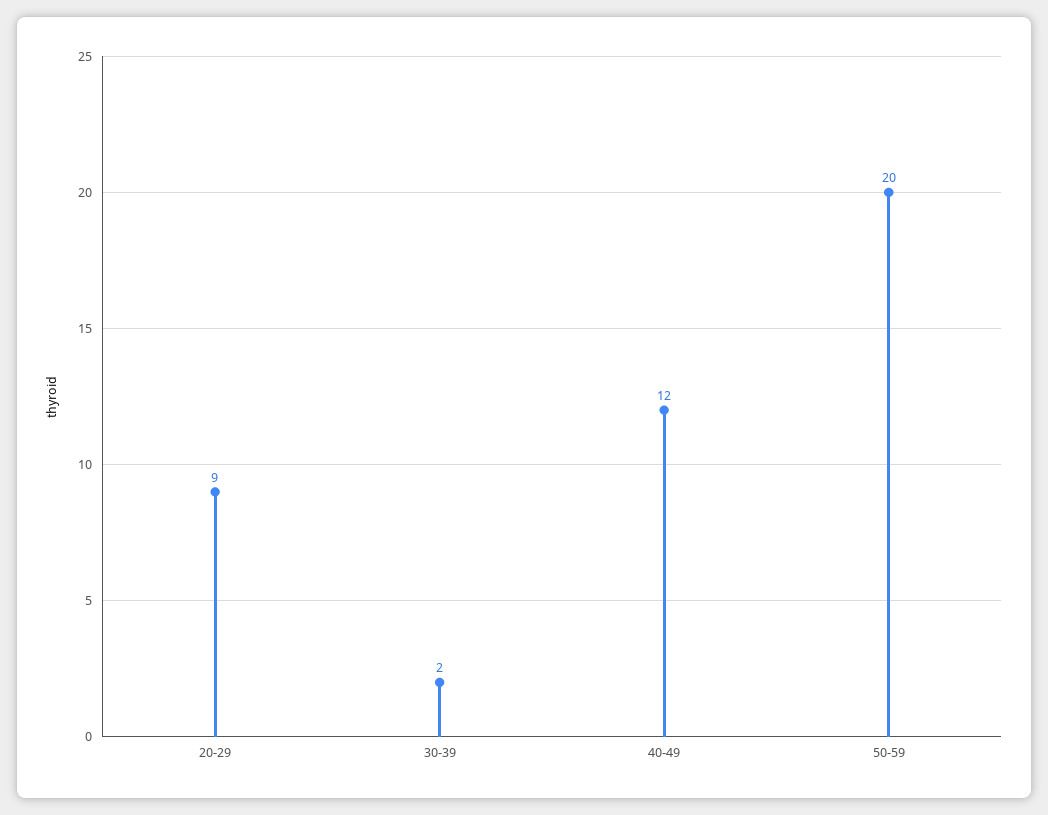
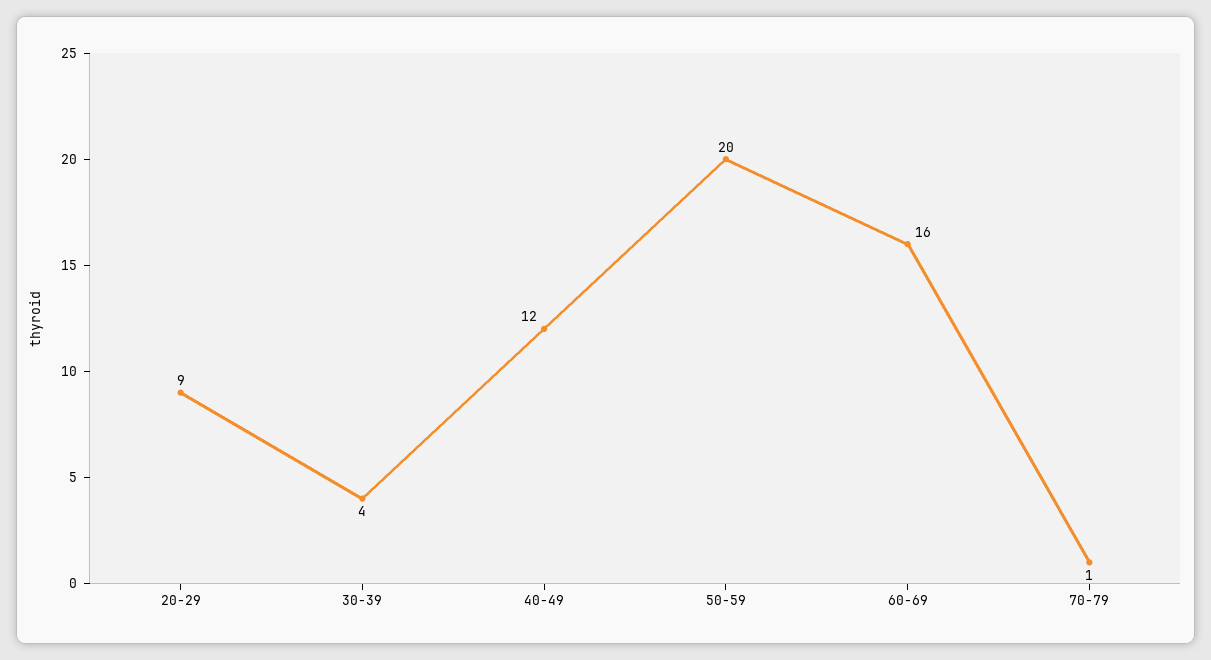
30-39: 2 -> 4
60-69: none -> 16
70-79: none -> 1

